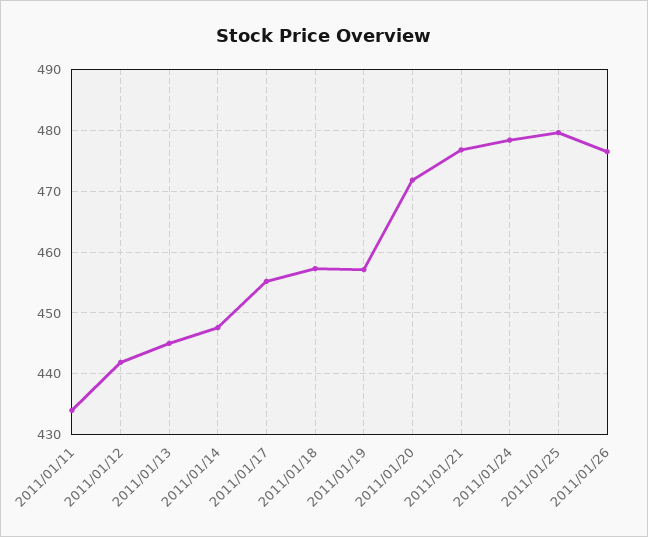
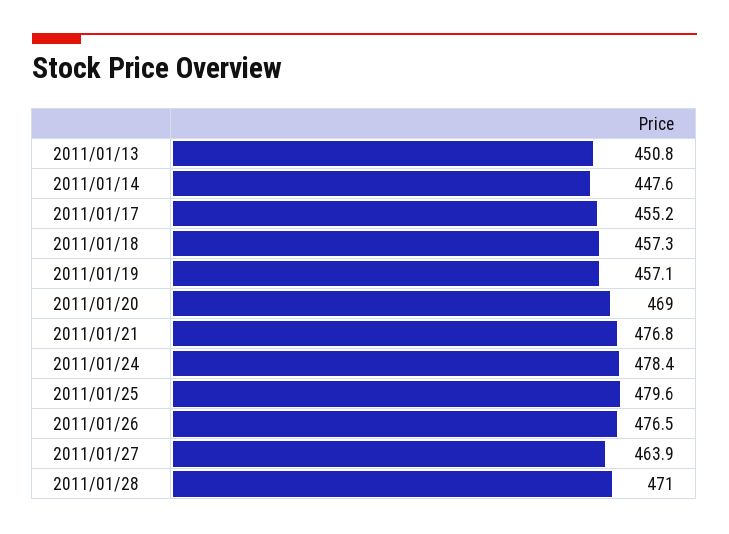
2011/01/11: 434 -> none
2011/01/12: 442 -> none
2011/01/13: 445 -> 450.8
2011/01/20: 472 -> 469
2011/01/27: none -> 463.9
2011/01/28: none -> 471

